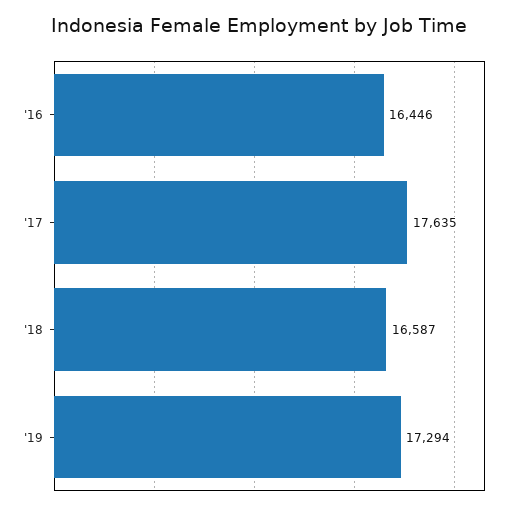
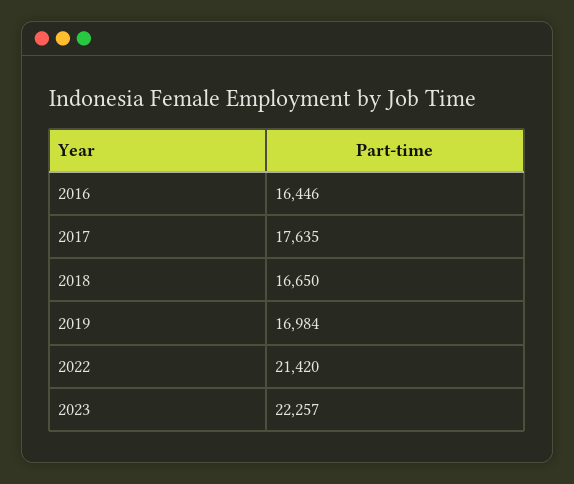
'18: 16587 -> 16650
'19: 17294 -> 16984
2022: none -> 21420
2023: none -> 22257

